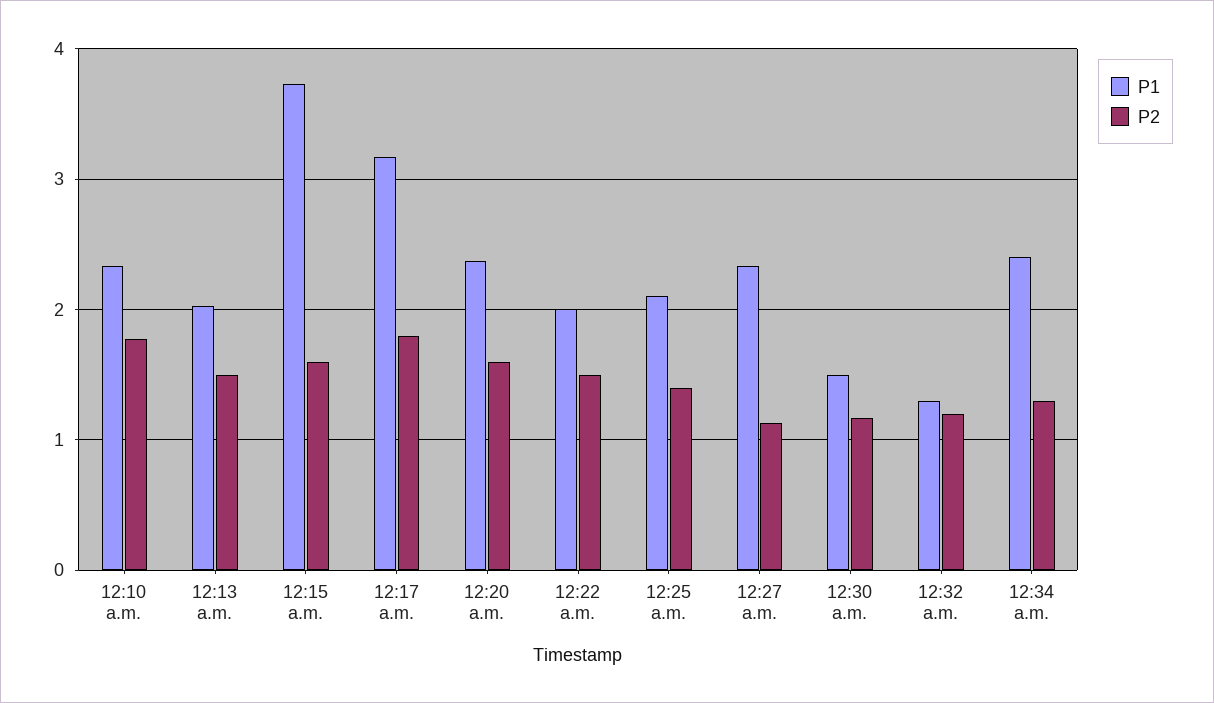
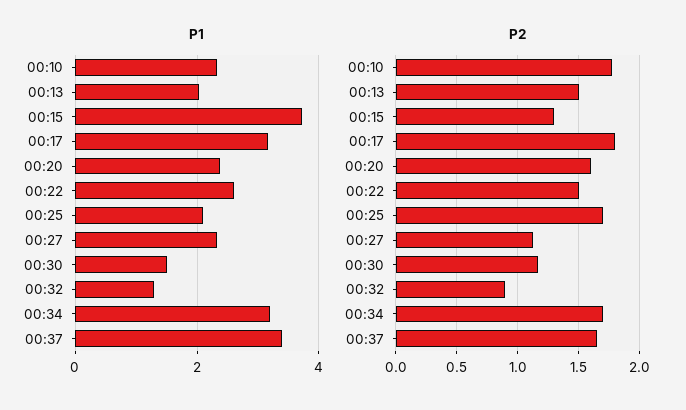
P2, 12:15 a.m.: 1.6 -> 1.3
P1, 12:22 a.m.: 2 -> 2.6
P2, 12:25 a.m.: 1.4 -> 1.7
P2, 12:32 a.m.: 1.2 -> 0.9
P1, 12:34 a.m.: 2.4 -> 3.2
P2, 12:34 a.m.: 1.3 -> 1.7
P1, 00:37: none -> 3.4
P2, 00:37: none -> 1.65

